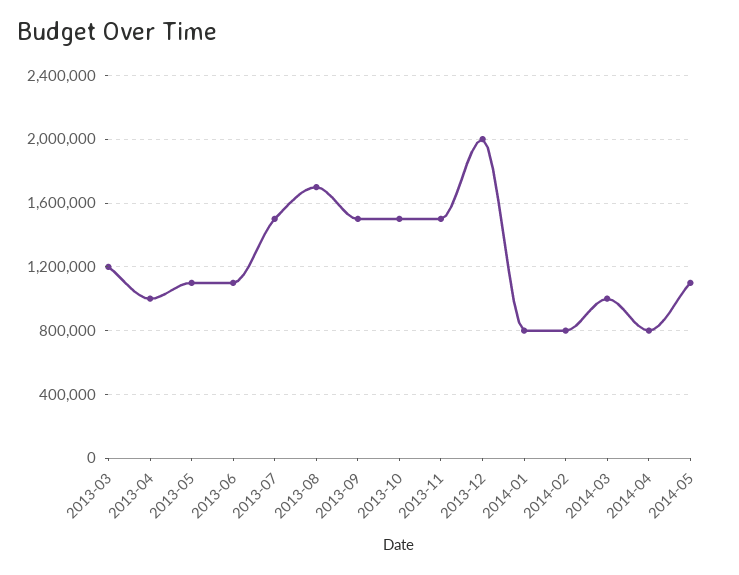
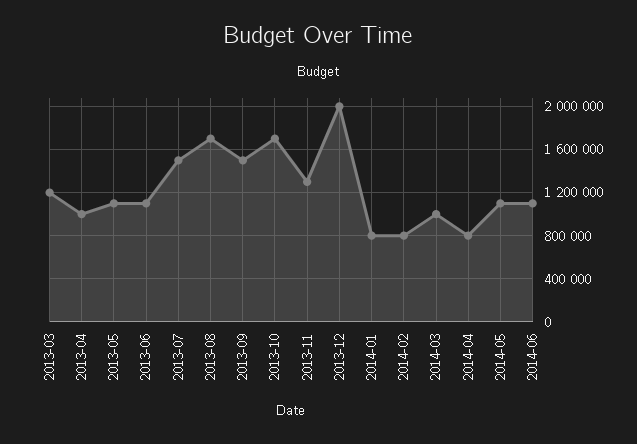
2013-10: 1500000 -> 1700000
2013-11: 1500000 -> 1300000
2014-06: none -> 1100000

